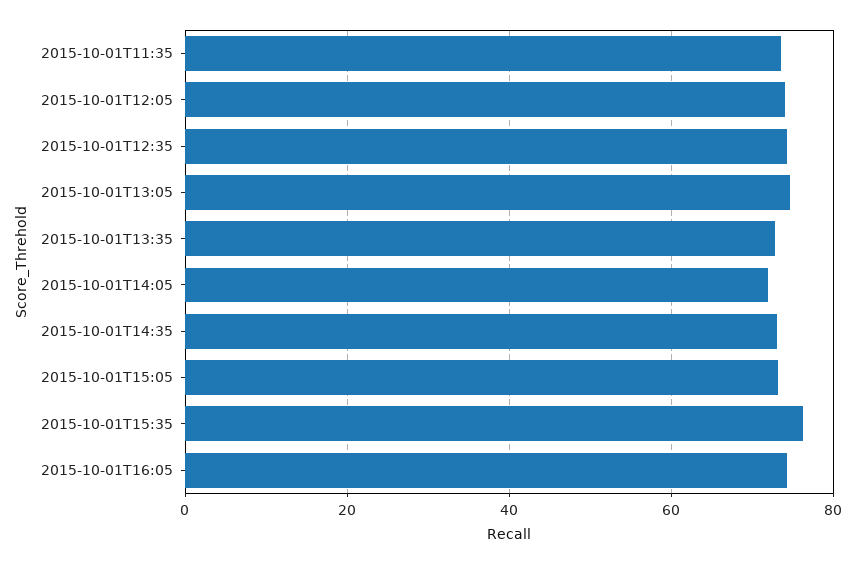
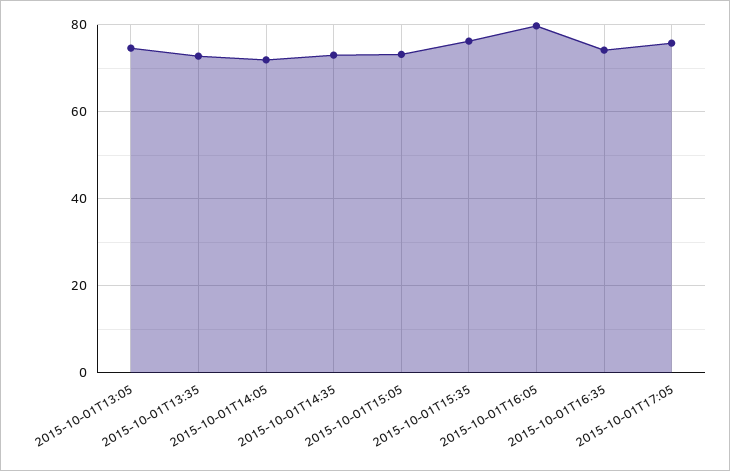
2015-10-01T11:35: 74 -> none
2015-10-01T12:05: 74 -> none
2015-10-01T12:35: 74 -> none
2015-10-01T16:05: 74 -> 80
2015-10-01T16:35: none -> 74
2015-10-01T17:05: none -> 76

